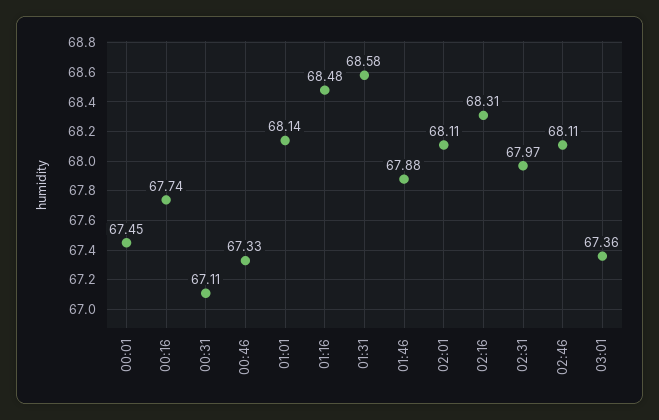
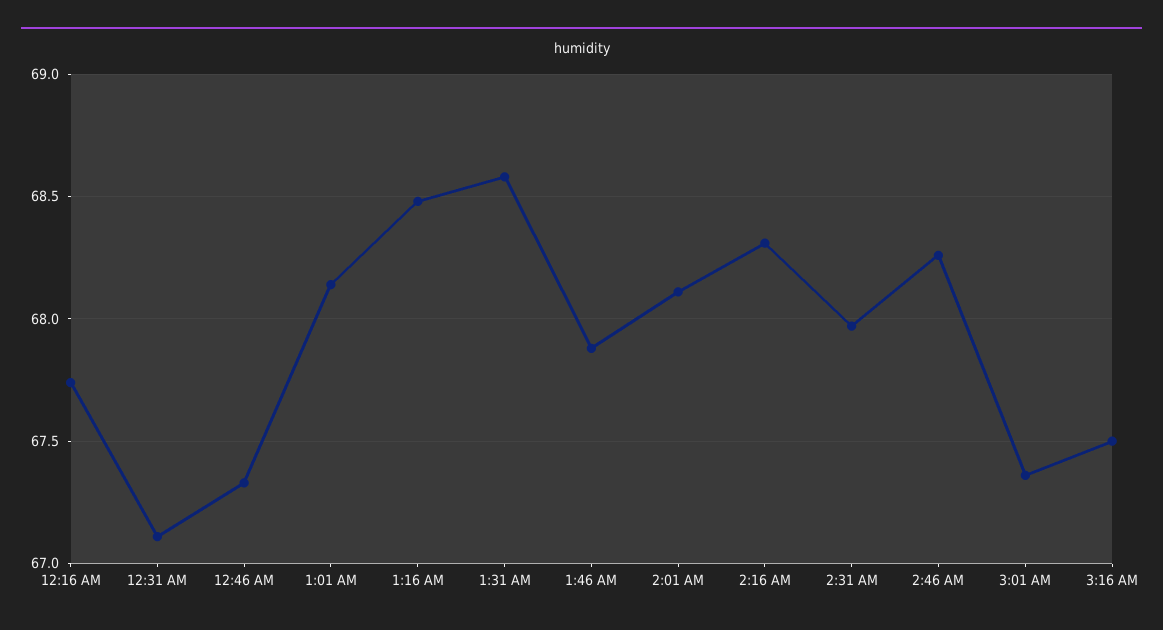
00:01: 67.45 -> none
02:46: 68.11 -> 68.25
3:16 AM: none -> 67.5

